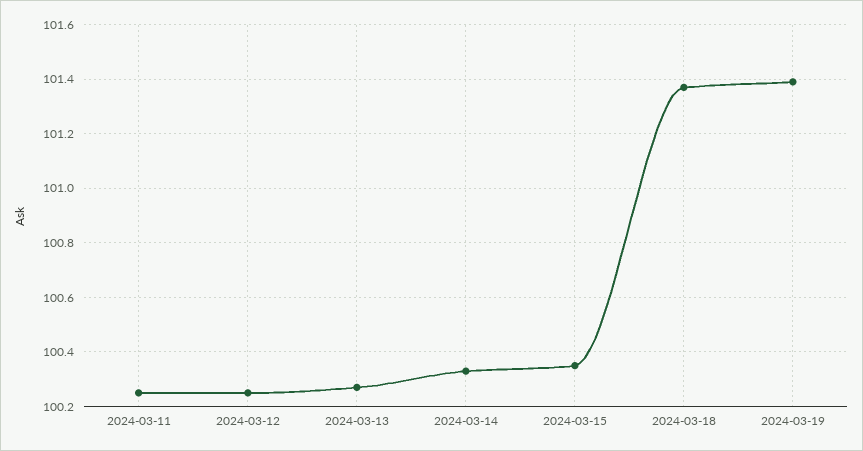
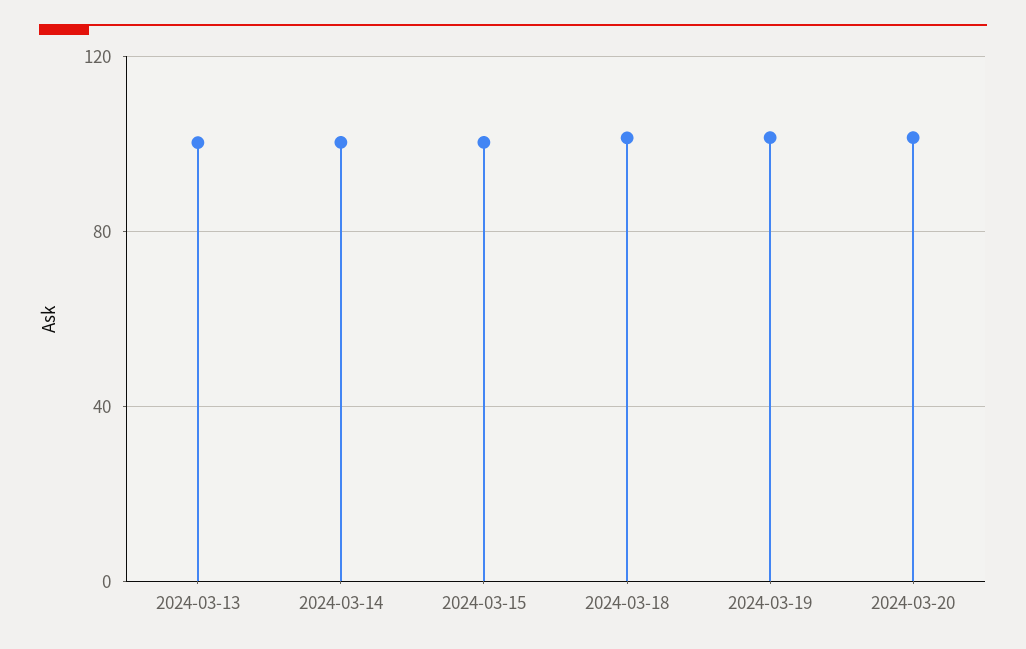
2024-03-11: 100.25 -> none
2024-03-12: 100.25 -> none
2024-03-20: none -> 100

